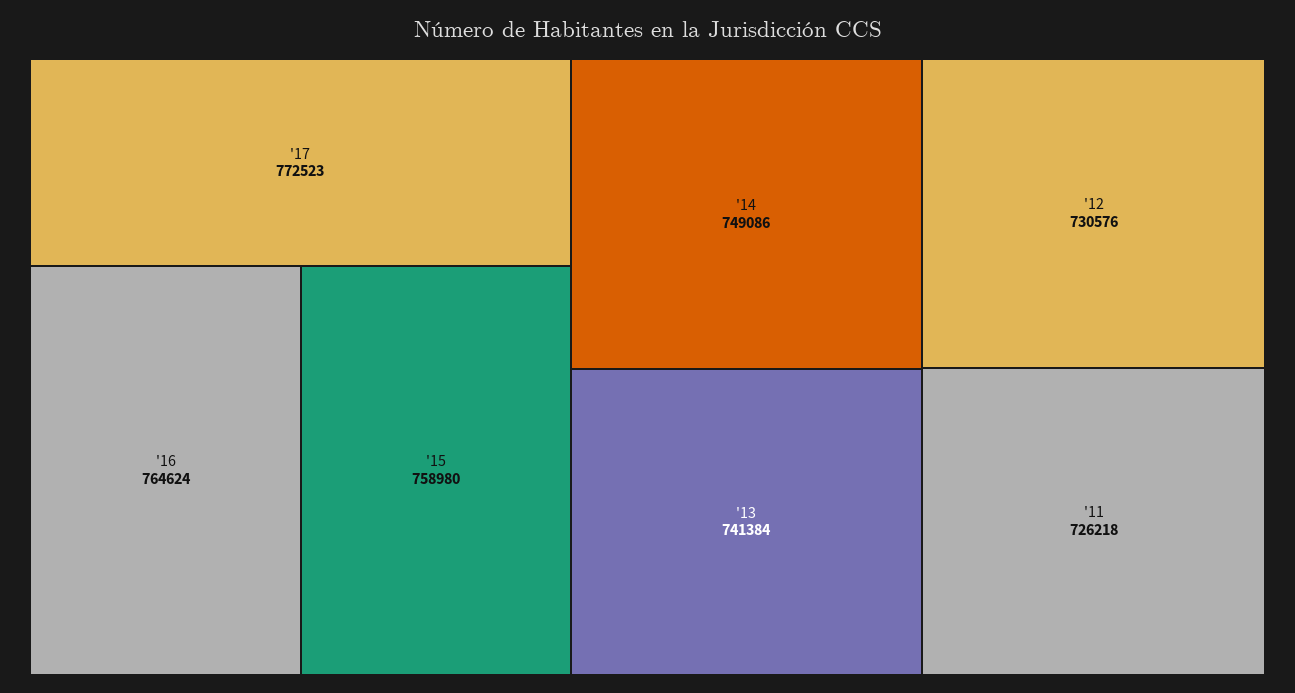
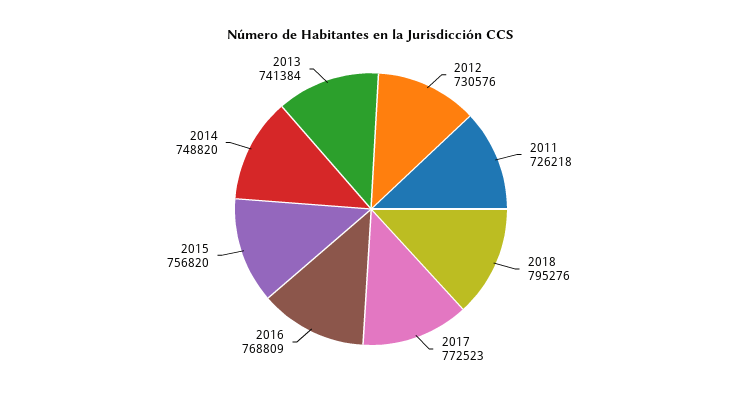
'16: 764624 -> 768809
'15: 758980 -> 756820
'14: 749086 -> 748820
2018: none -> 795276

